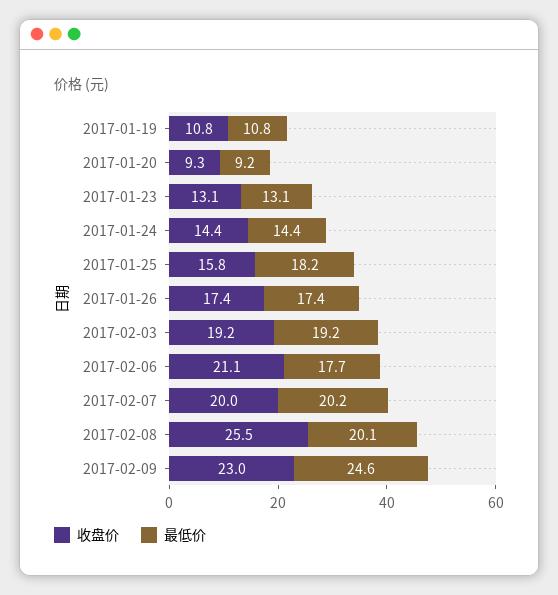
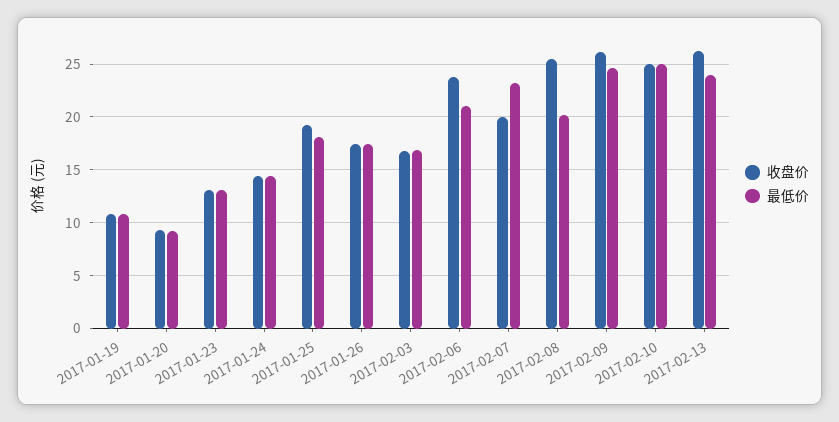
收盘价, 2017-01-25: 15.8 -> 19
收盘价, 2017-02-03: 19.2 -> 17
最低价, 2017-02-03: 19.2 -> 17
收盘价, 2017-02-06: 21.1 -> 24
最低价, 2017-02-06: 17.7 -> 21
最低价, 2017-02-07: 20.2 -> 23
收盘价, 2017-02-09: 23 -> 26
收盘价, 2017-02-10: none -> 25
最低价, 2017-02-10: none -> 25
收盘价, 2017-02-13: none -> 26
最低价, 2017-02-13: none -> 24

